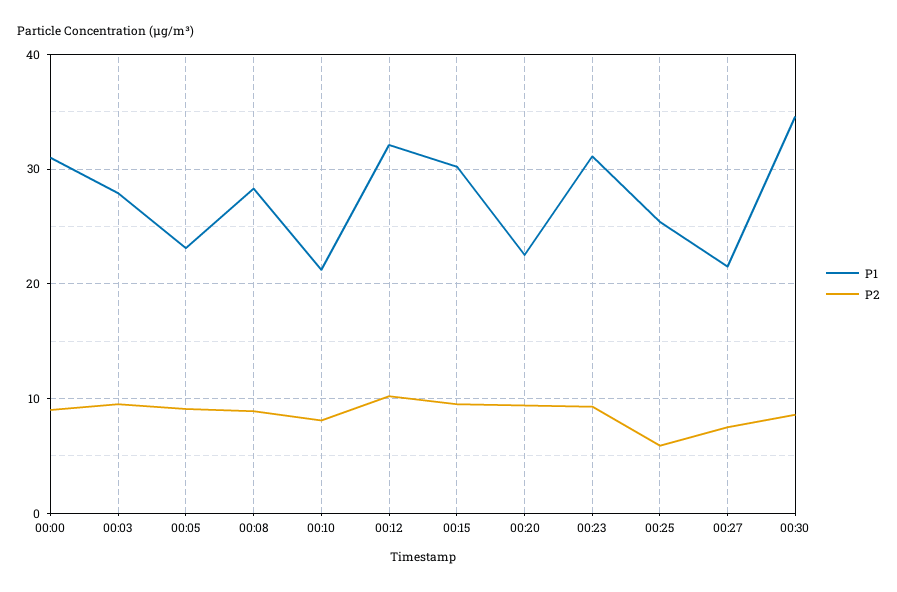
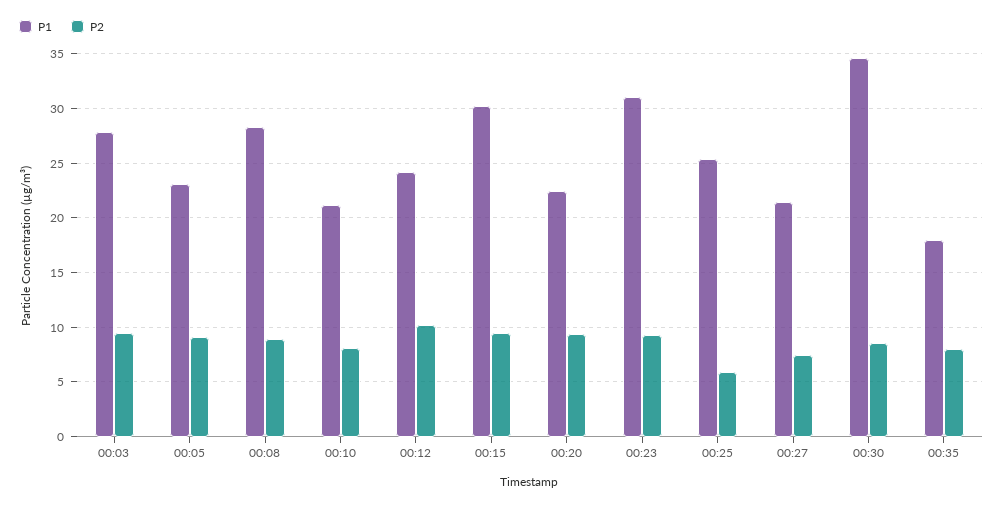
P1, 00:00: 31 -> none
P2, 00:00: 9 -> none
P1, 00:12: 32 -> 24
P1, 00:35: none -> 18
P2, 00:35: none -> 8

